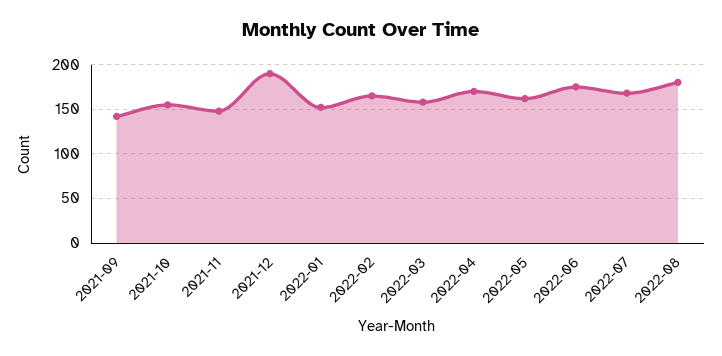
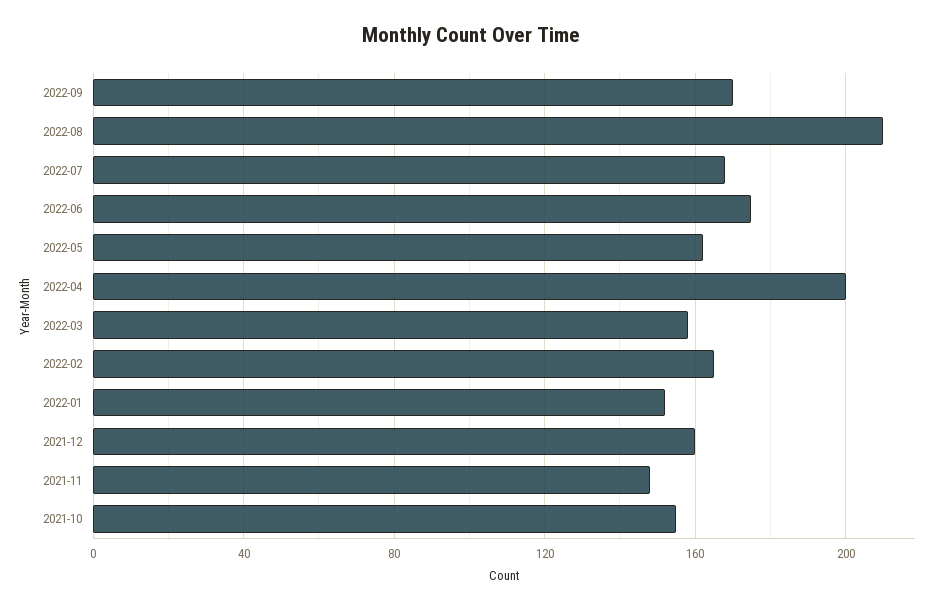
2021-09: 140 -> none
2021-12: 190 -> 160
2022-04: 170 -> 200
2022-08: 180 -> 210
2022-09: none -> 170

